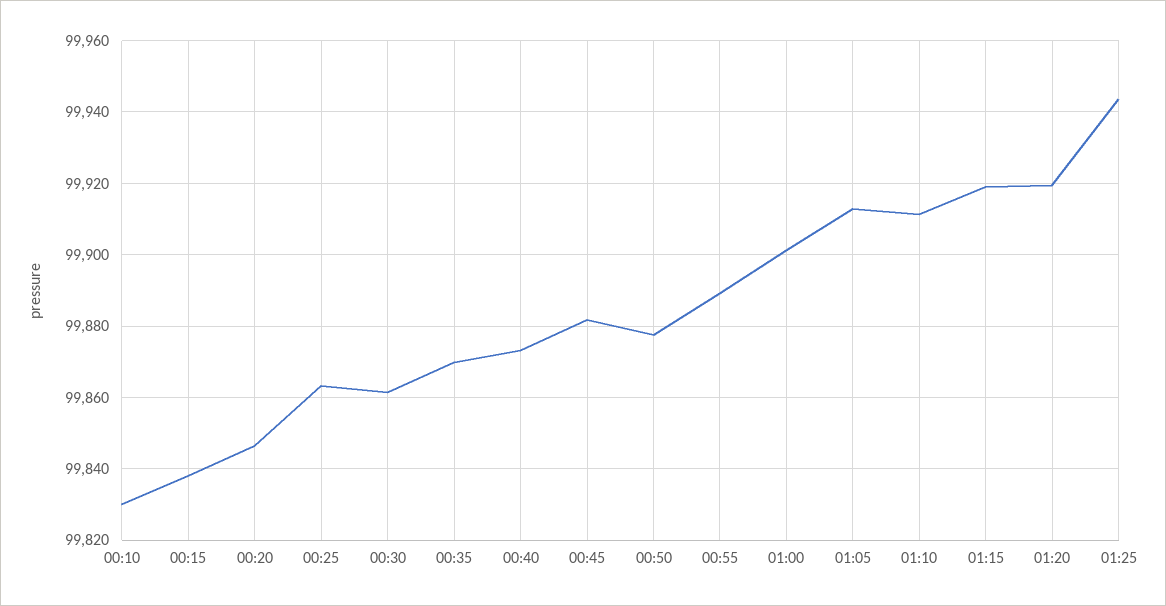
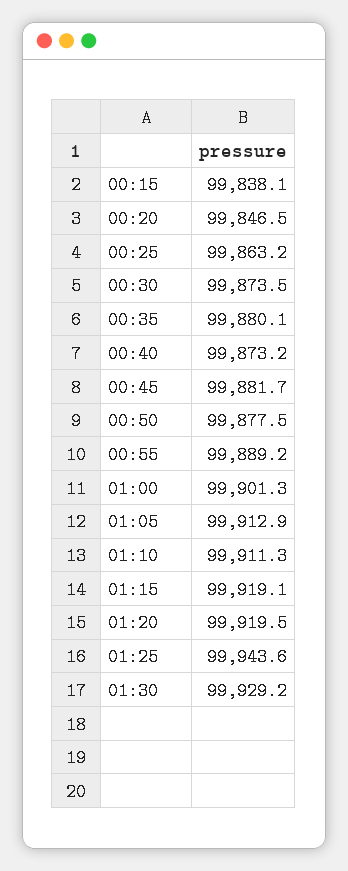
00:10: 99830 -> none
00:30: 99862 -> 99873.5
00:35: 99870 -> 99880.1
01:30: none -> 99929.2

